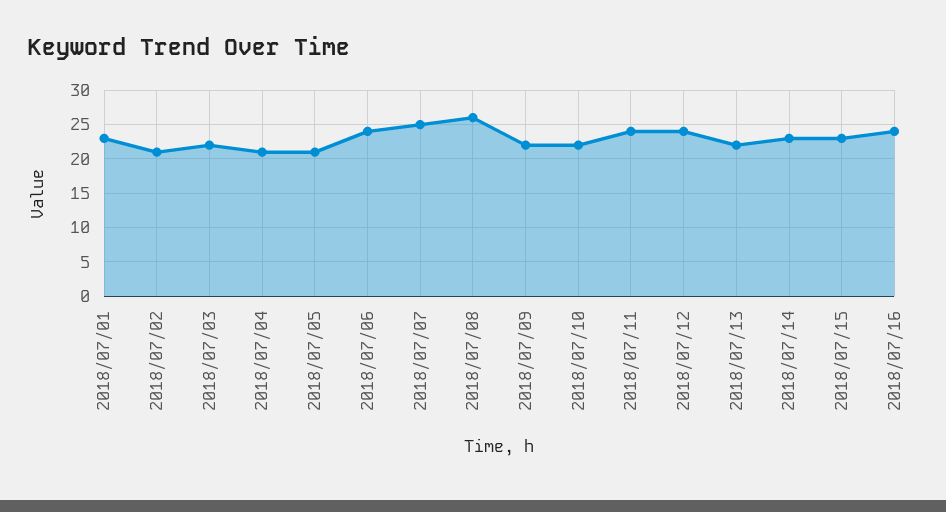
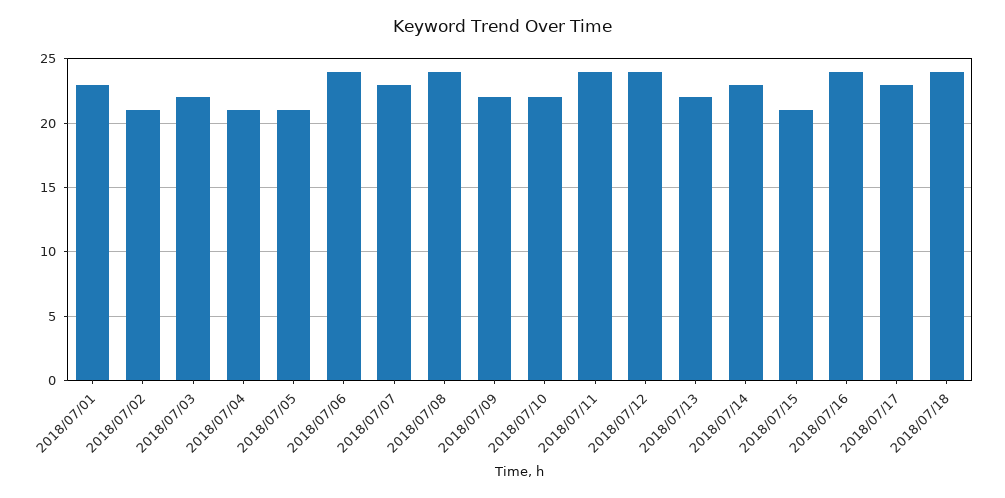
2018/07/07: 25 -> 23
2018/07/08: 26 -> 24
2018/07/15: 23 -> 21
2018/07/17: none -> 23
2018/07/18: none -> 24

